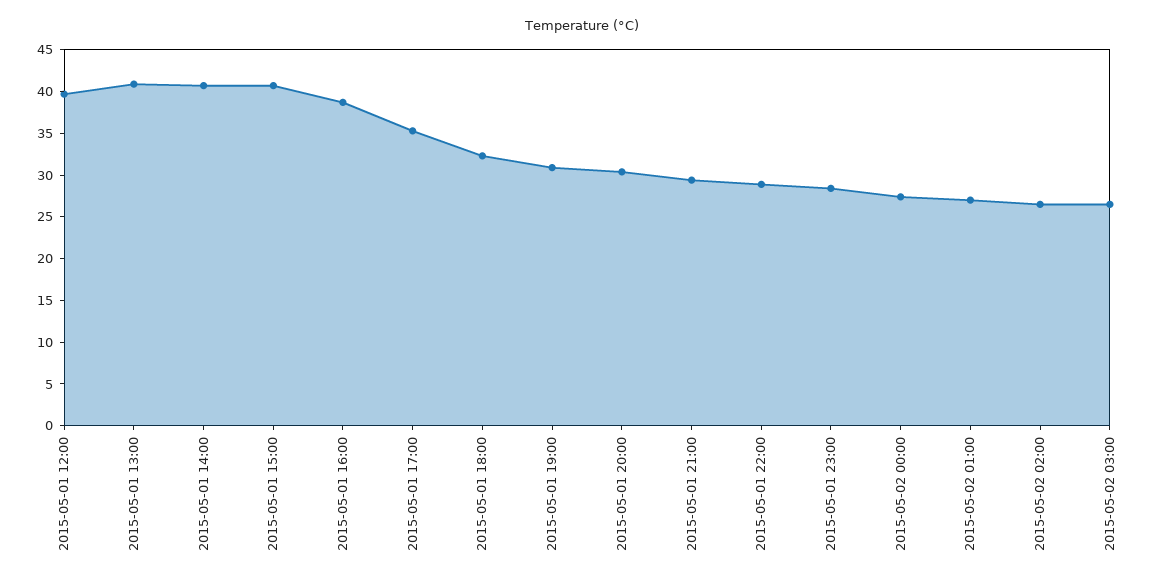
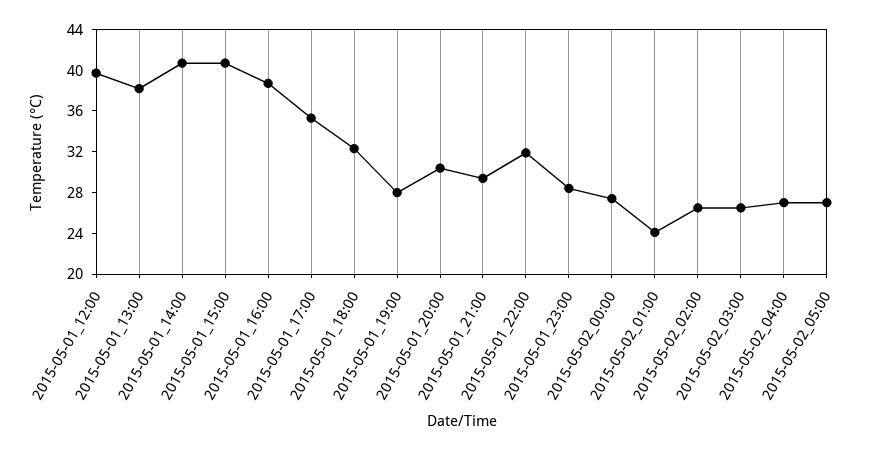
2015-05-01 13:00: 41 -> 38
2015-05-01 19:00: 31 -> 28
2015-05-01 22:00: 29 -> 32
2015-05-02 01:00: 27 -> 24
2015-05-02_04:00: none -> 27
2015-05-02_05:00: none -> 27

